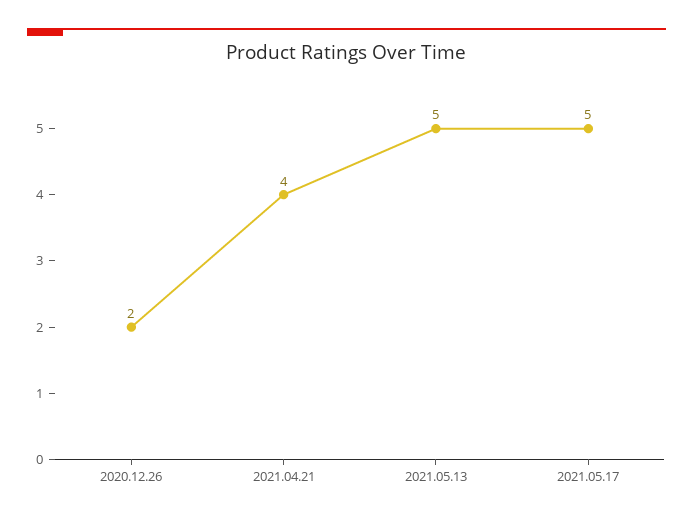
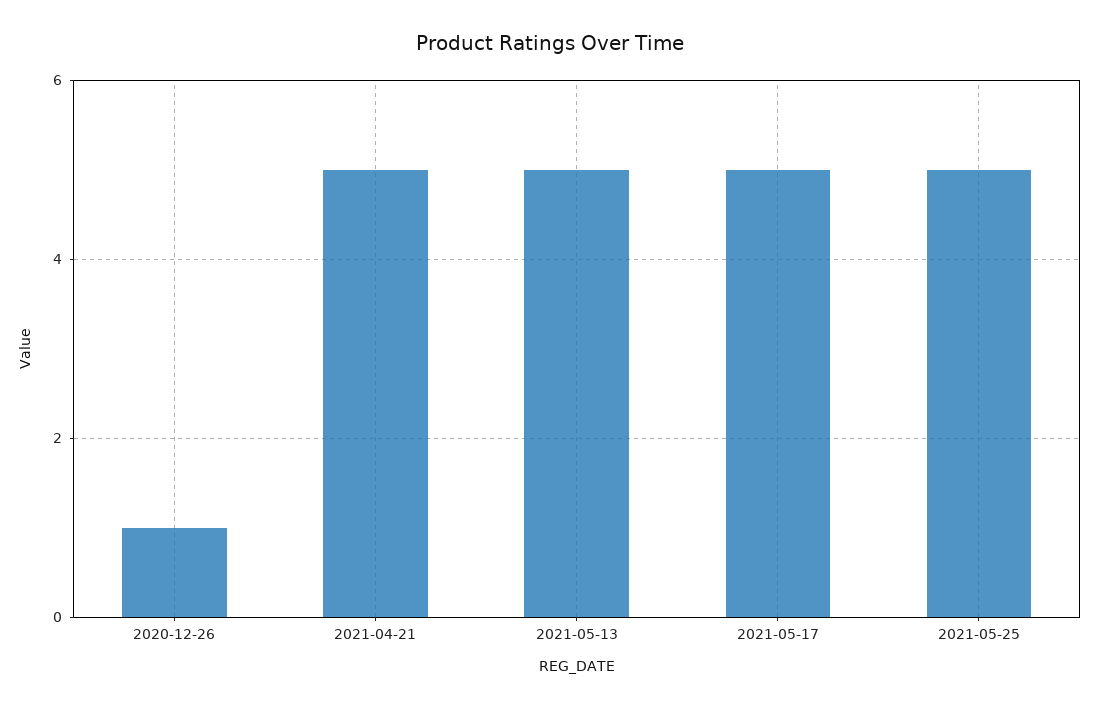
2020.12.26: 2 -> 1
2021.04.21: 4 -> 5
2021-05-25: none -> 5

